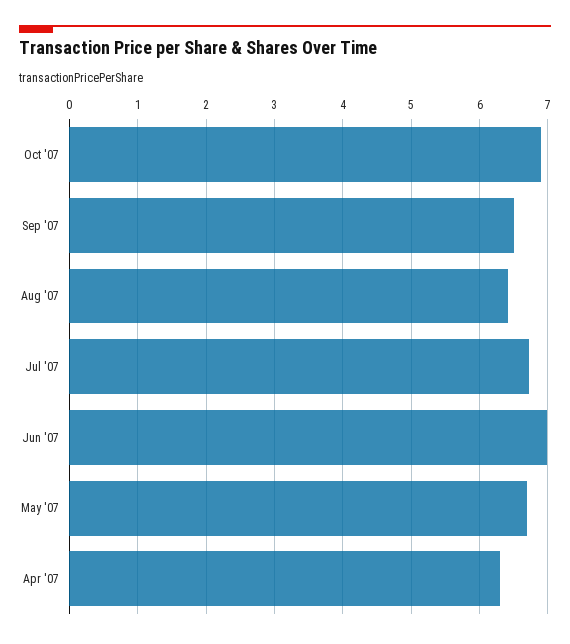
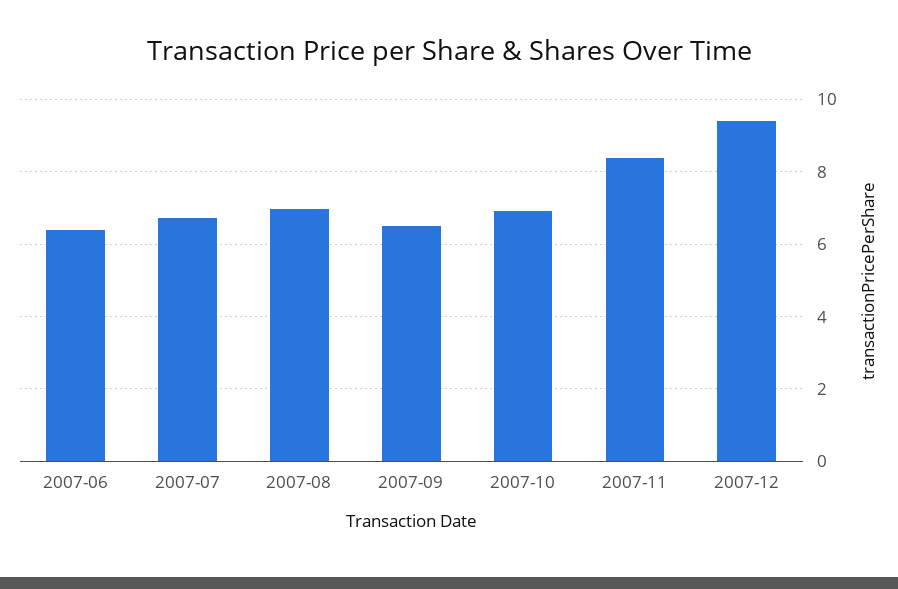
Aug '07: 6.4 -> 7
Jun '07: 7 -> 6.4
May '07: 6.7 -> none
Apr '07: 6.3 -> none
2007-11: none -> 8.4
2007-12: none -> 9.4

